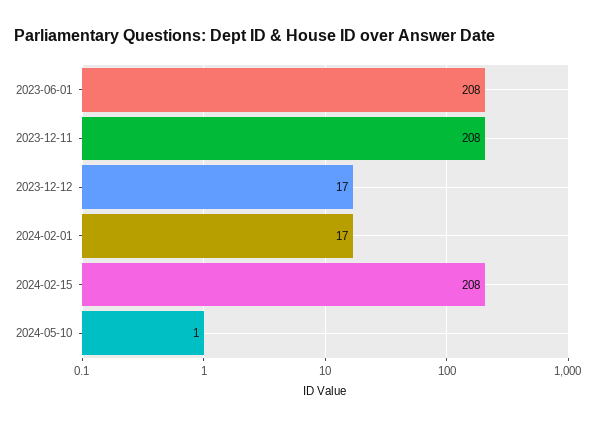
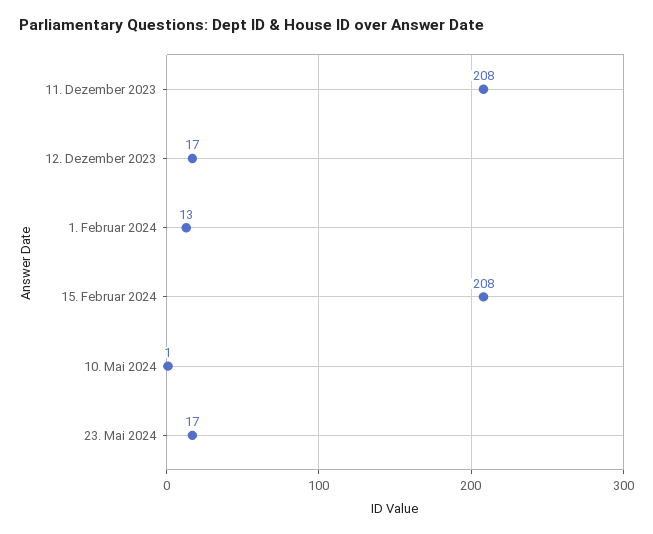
2023-06-01: 208 -> none
2024-02-01: 17 -> 13
23. Mai 2024: none -> 17

